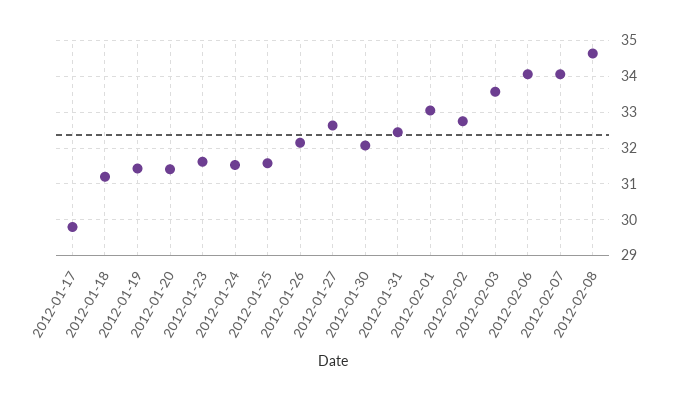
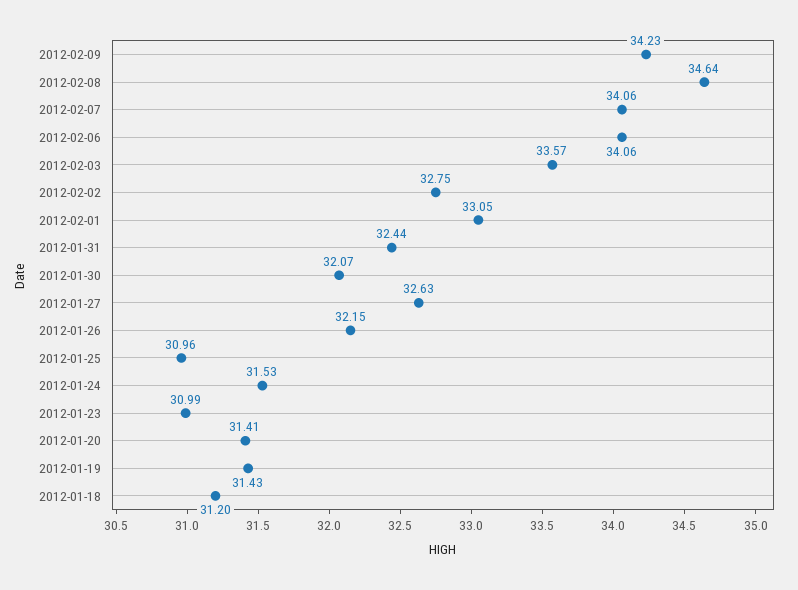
2012-01-17: 29.8 -> none
2012-01-23: 31.6 -> 30.99
2012-01-25: 31.6 -> 30.96
2012-02-09: none -> 34.23

